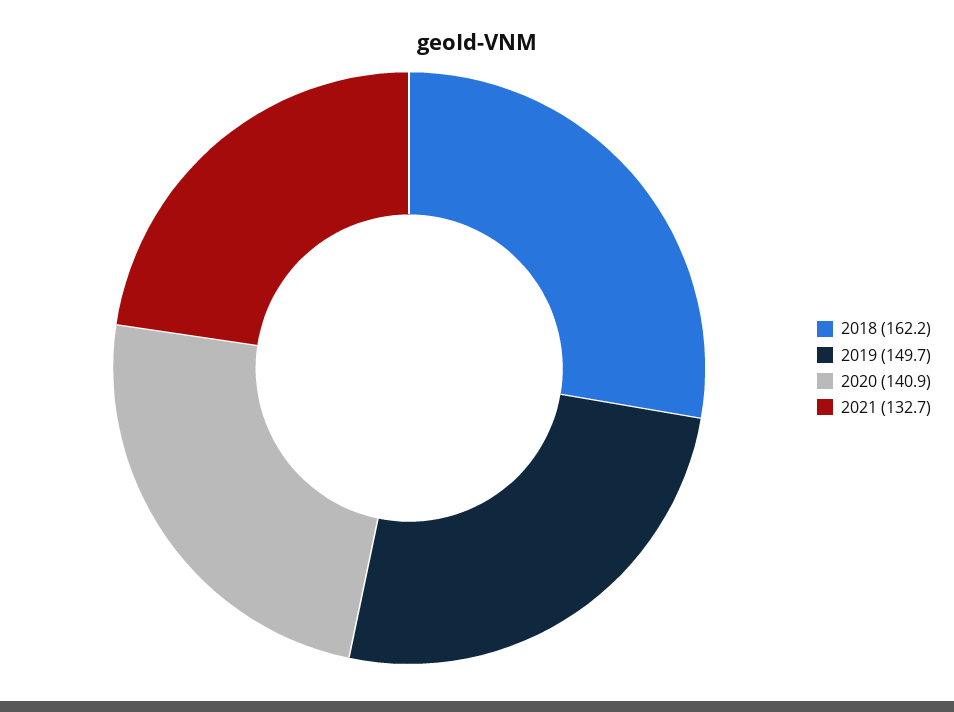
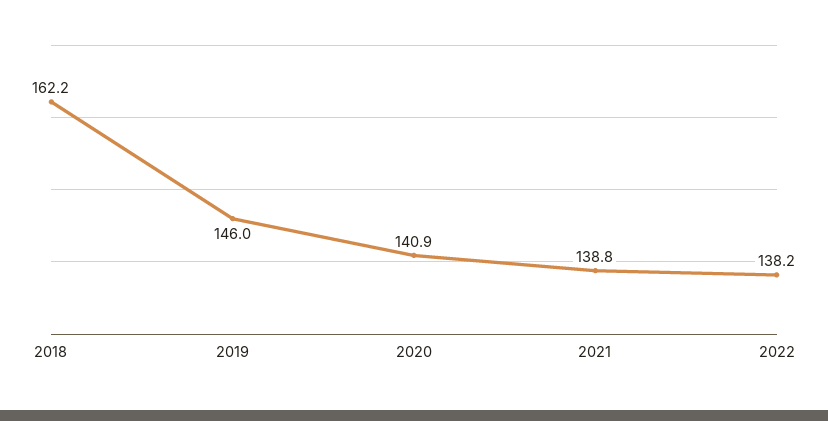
2019: 149.7 -> 146
2021: 132.7 -> 138.8
2022: none -> 138.2

